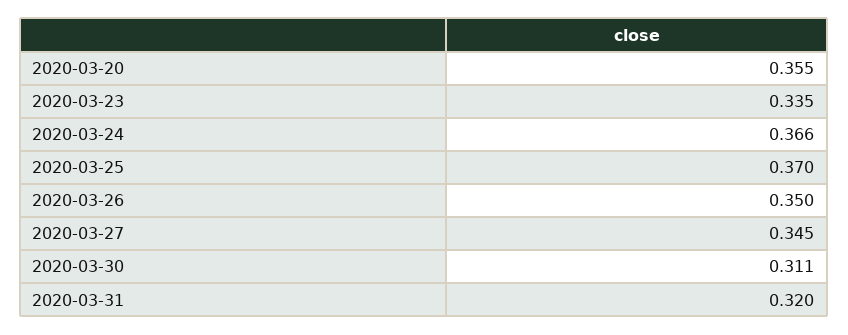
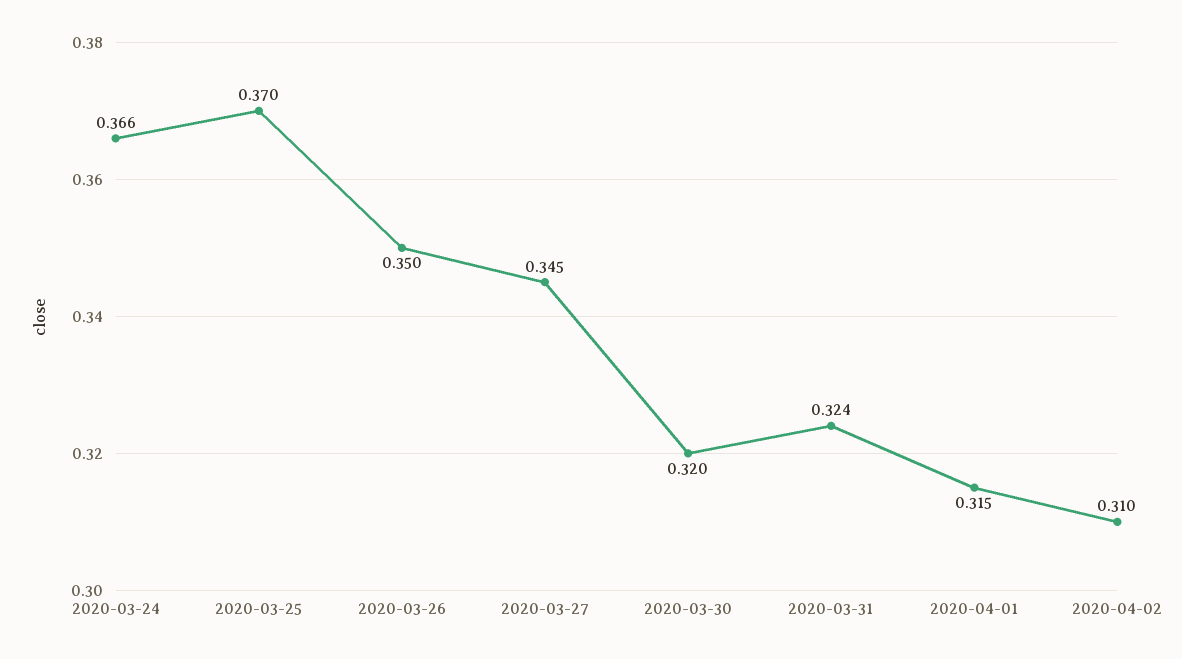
2020-03-20: 0.355 -> none
2020-03-23: 0.335 -> none
2020-03-30: 0.311 -> 0.32
2020-03-31: 0.32 -> 0.324
2020-04-01: none -> 0.315
2020-04-02: none -> 0.31

